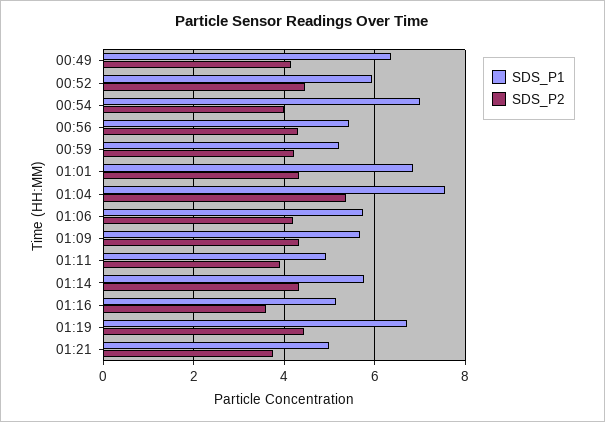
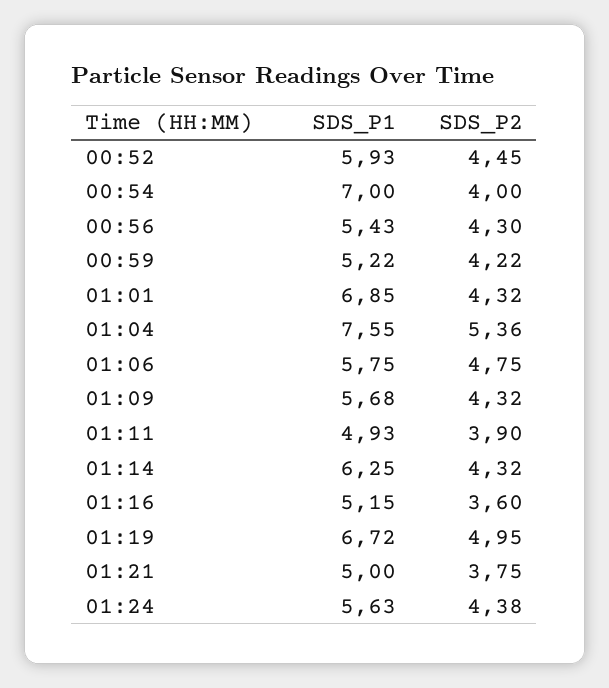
SDS_P1, 00:49: 6.4 -> none
SDS_P2, 00:49: 4.2 -> none
SDS_P2, 01:06: 4.2 -> 4.75
SDS_P1, 01:14: 5.8 -> 6.25
SDS_P2, 01:19: 4.4 -> 4.95
SDS_P1, 01:24: none -> 5.63
SDS_P2, 01:24: none -> 4.38

